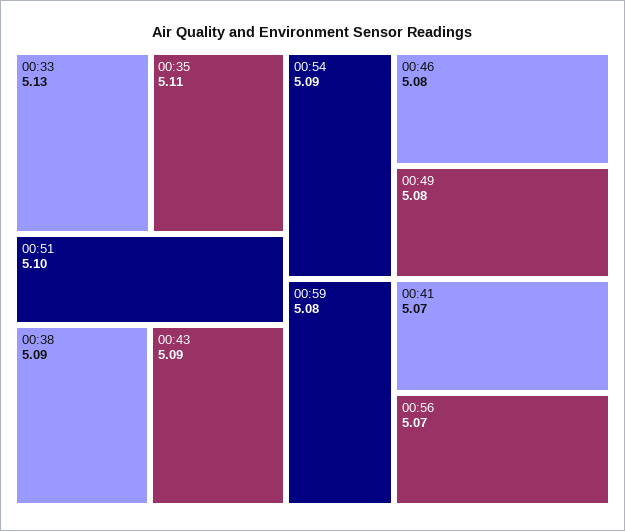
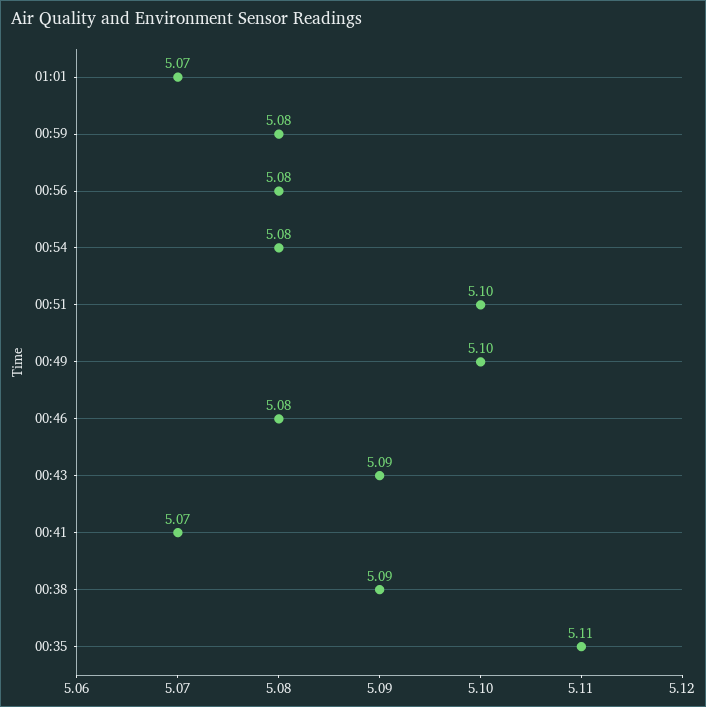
00:33: 5.13 -> none
00:54: 5.09 -> 5.08
00:49: 5.08 -> 5.1
00:56: 5.07 -> 5.08
01:01: none -> 5.07

